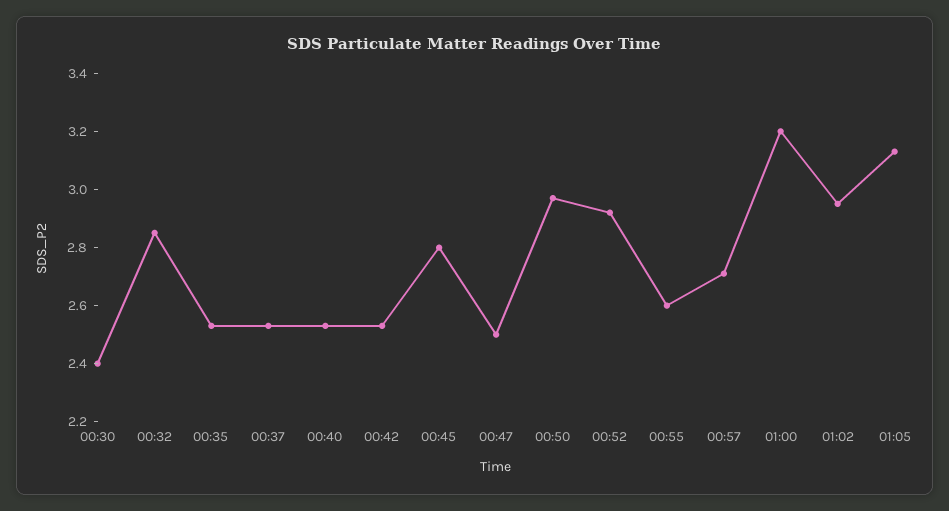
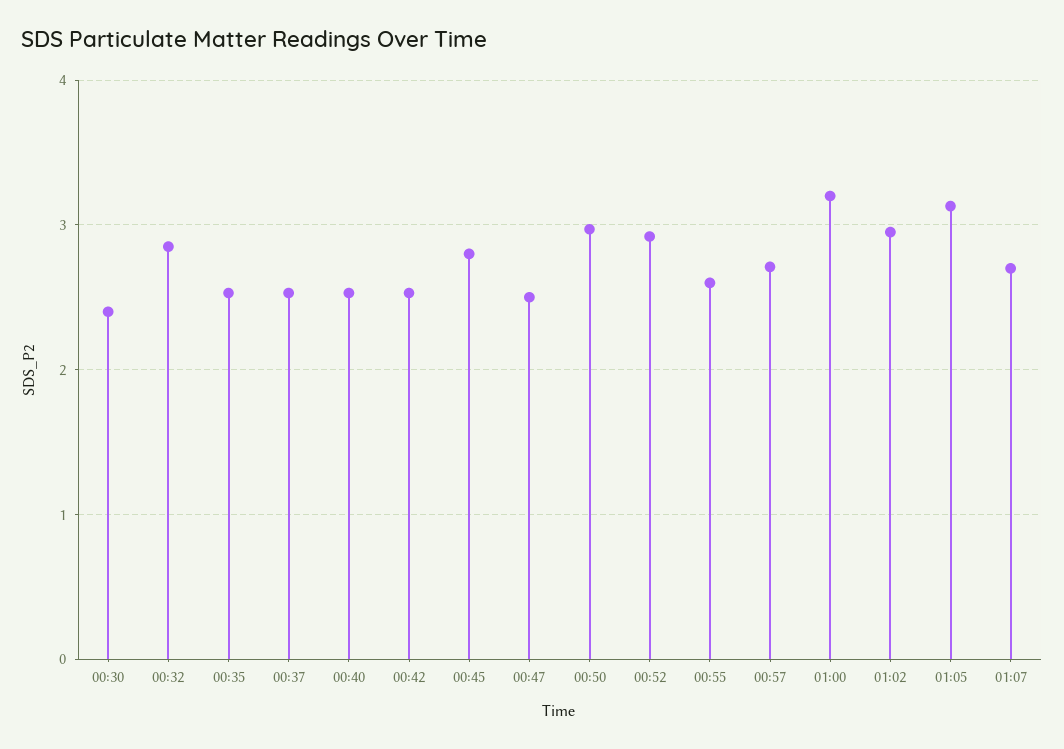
01:07: none -> 2.7

